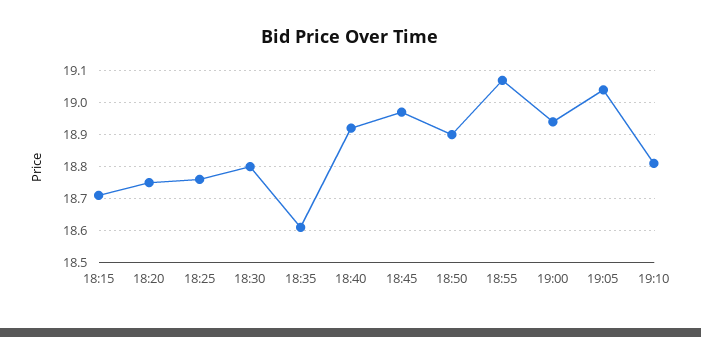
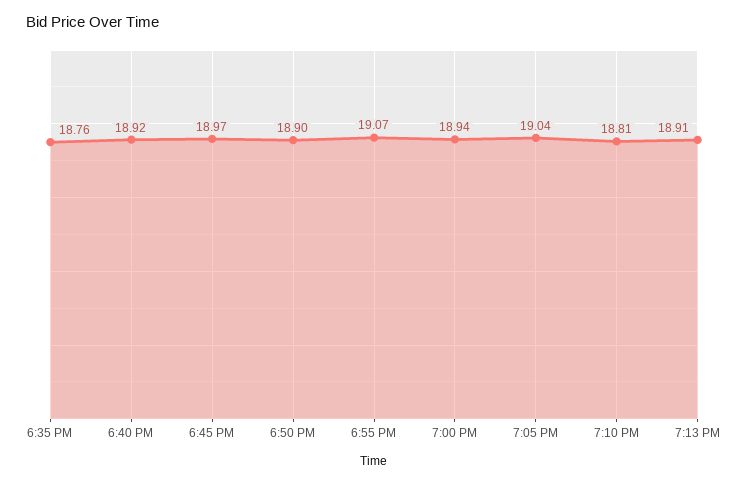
18:15: 18.7 -> none
18:20: 18.75 -> none
18:25: 18.75 -> none
18:30: 18.8 -> none
18:35: 18.6 -> 18.76
7:13 PM: none -> 18.91

